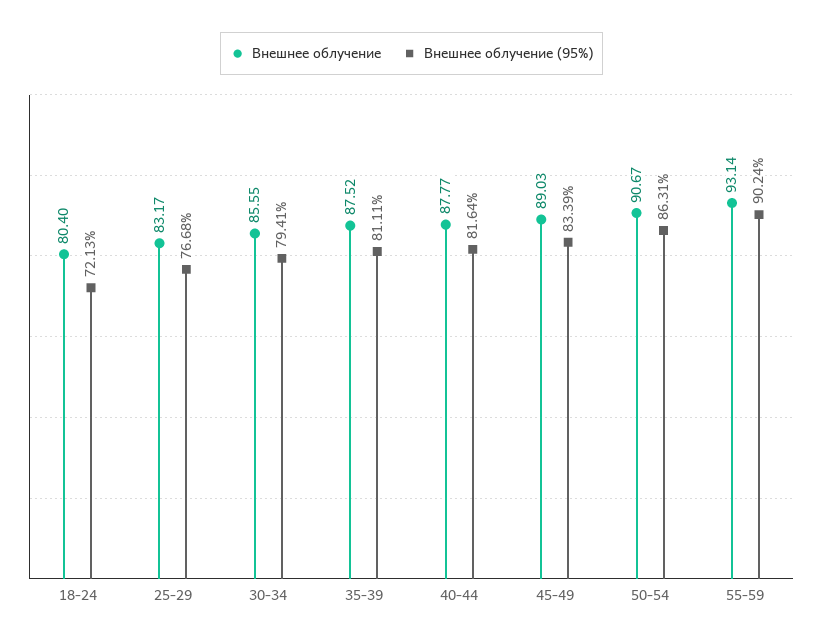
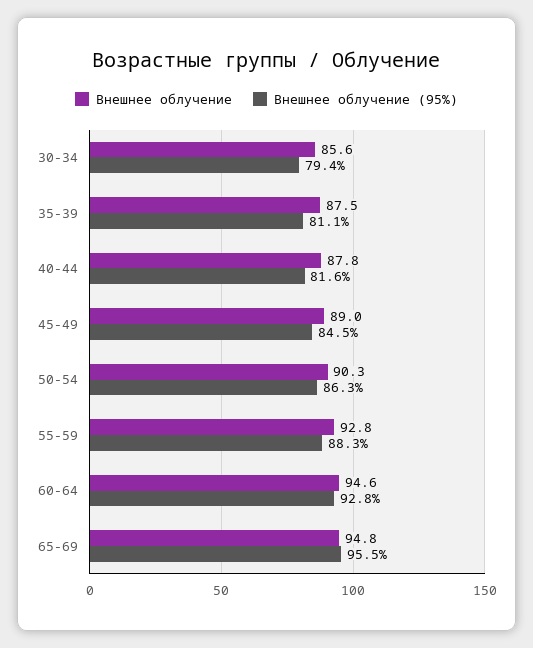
Внешнее облучение, 18-24: 80.4 -> none
Внешнее облучение (95%), 18-24: 72.13 -> none
Внешнее облучение, 25-29: 83.17 -> none
Внешнее облучение (95%), 25-29: 76.68 -> none
Внешнее облучение (95%), 45-49: 83.39 -> 84.5
Внешнее облучение, 50-54: 90.67 -> 90.3
Внешнее облучение, 55-59: 93.14 -> 92.8
Внешнее облучение (95%), 55-59: 90.24 -> 88.3
Внешнее облучение, 60-64: none -> 94.6
Внешнее облучение (95%), 60-64: none -> 92.8
Внешнее облучение, 65-69: none -> 94.8
Внешнее облучение (95%), 65-69: none -> 95.5

